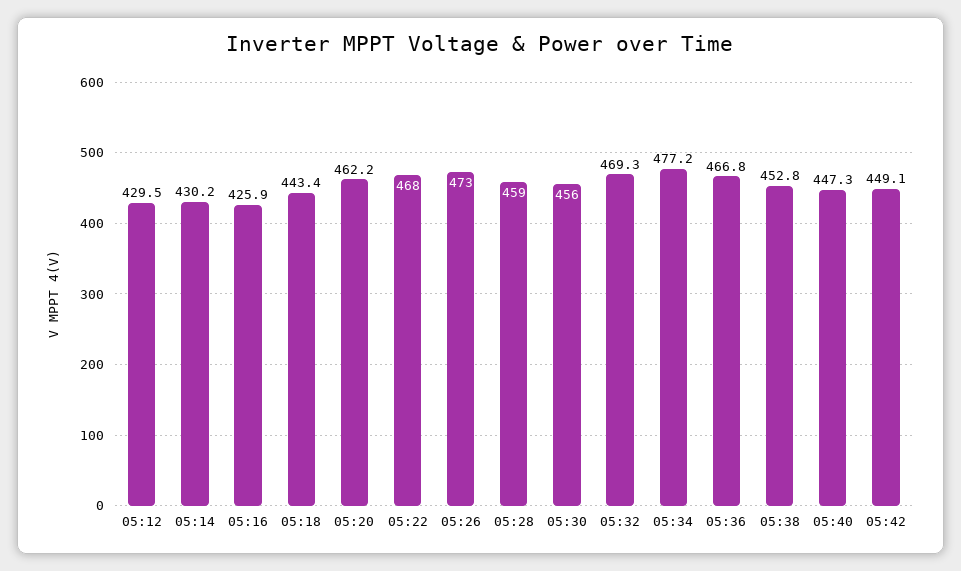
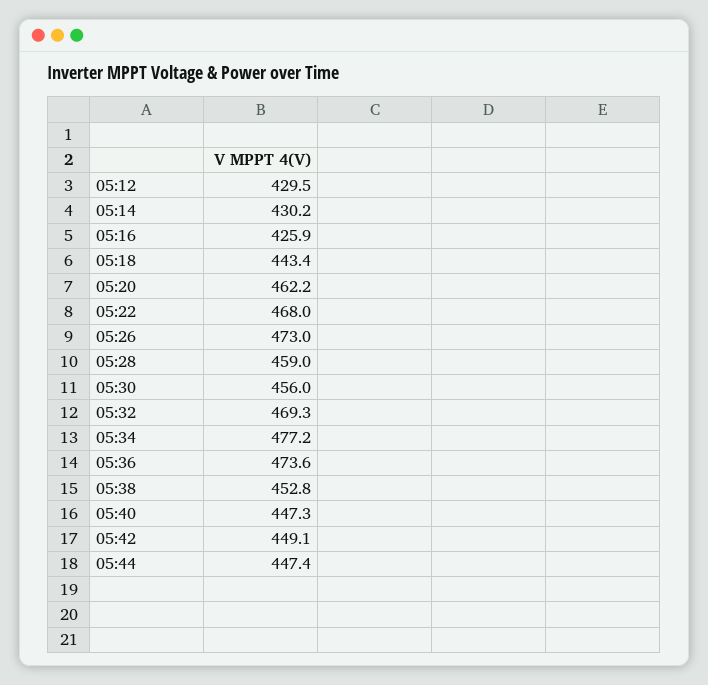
05:36: 466.8 -> 473.6
05:44: none -> 447.4

